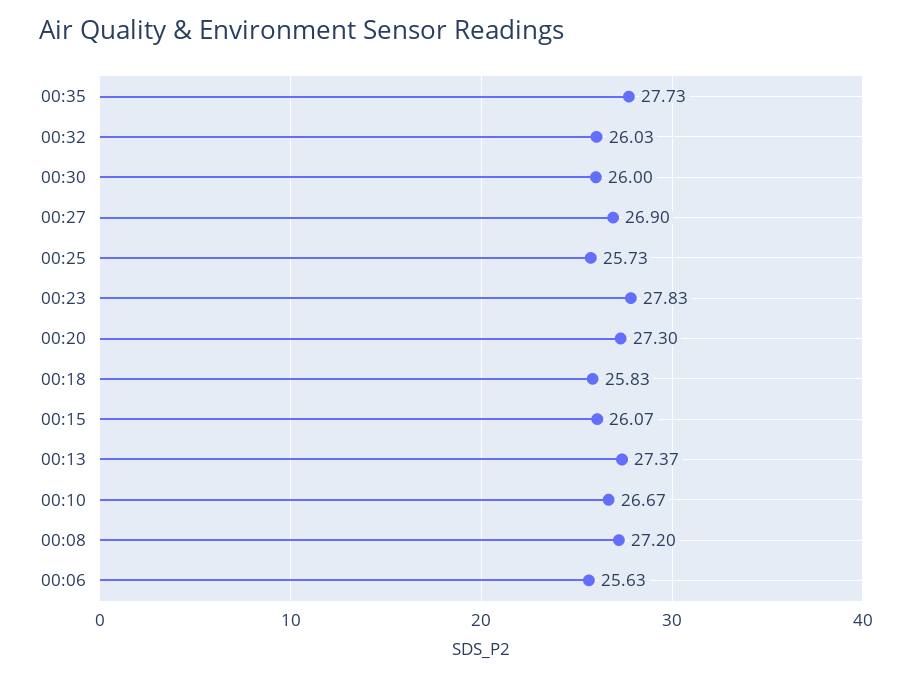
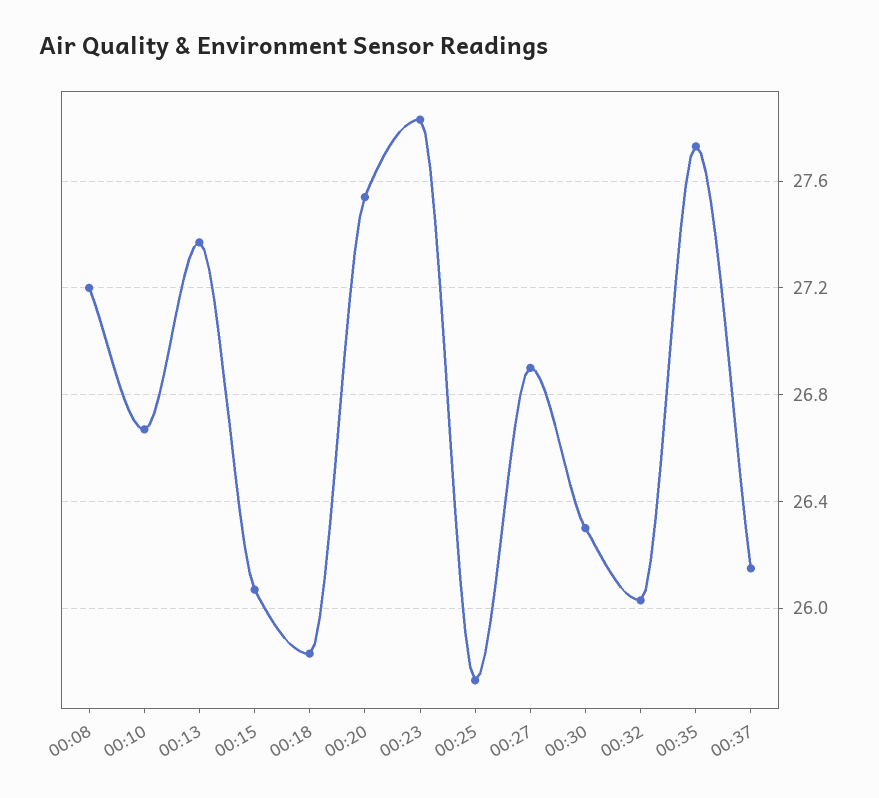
00:30: 26 -> 26.3
00:20: 27.3 -> 27.55
00:06: 25.63 -> none
00:37: none -> 26.15

